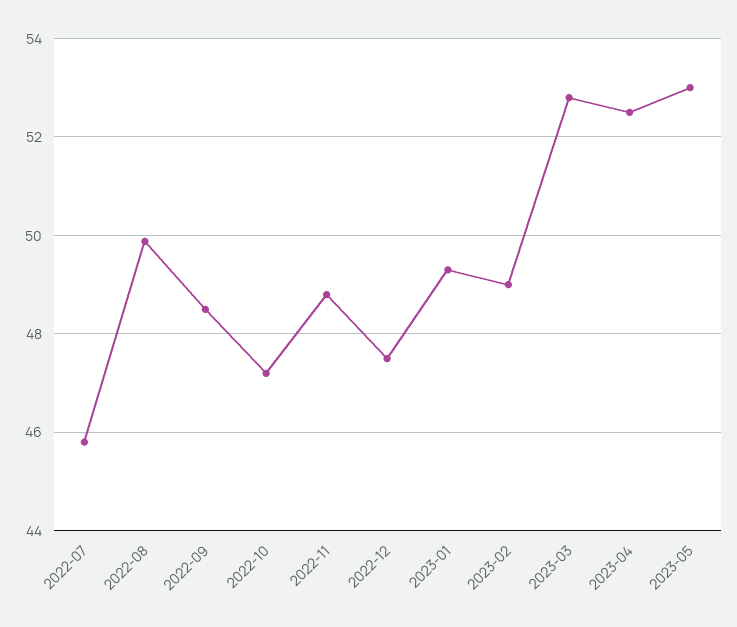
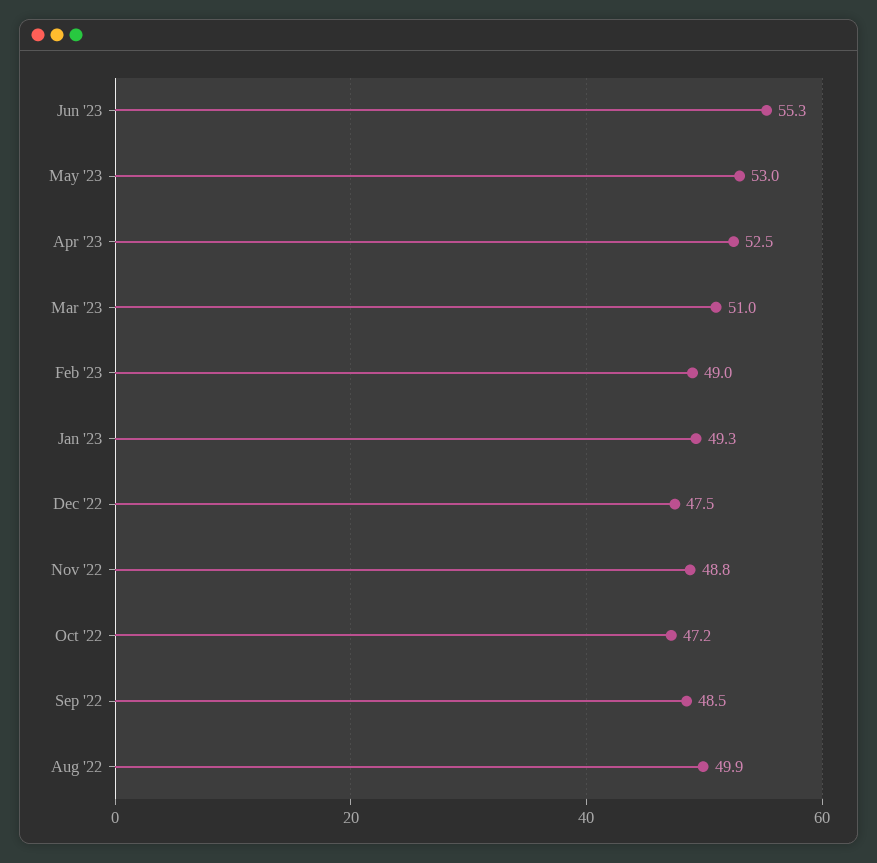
2022-07: 45.8 -> none
2023-03: 52.8 -> 51
Jun '23: none -> 55.3

